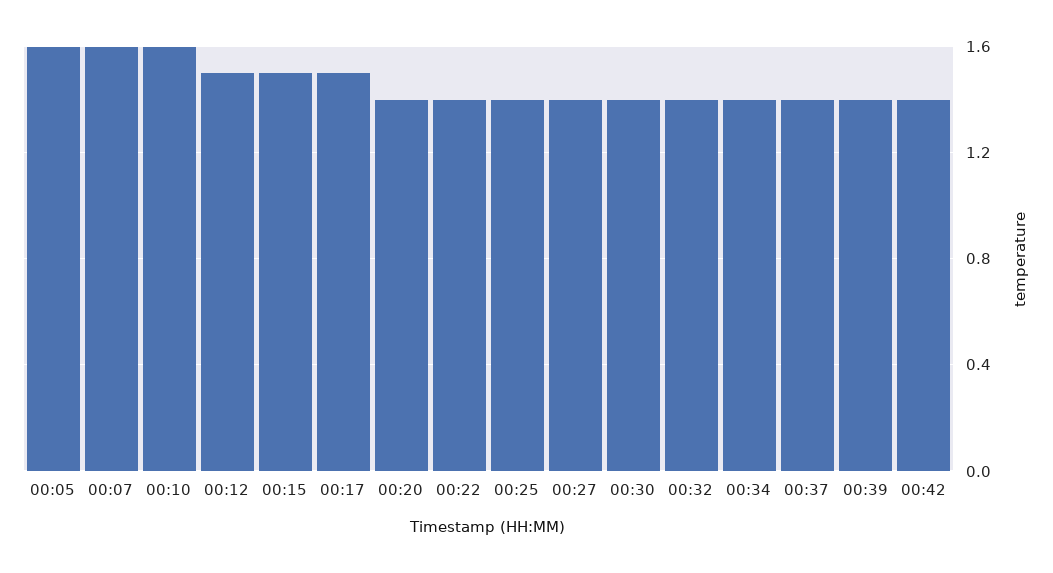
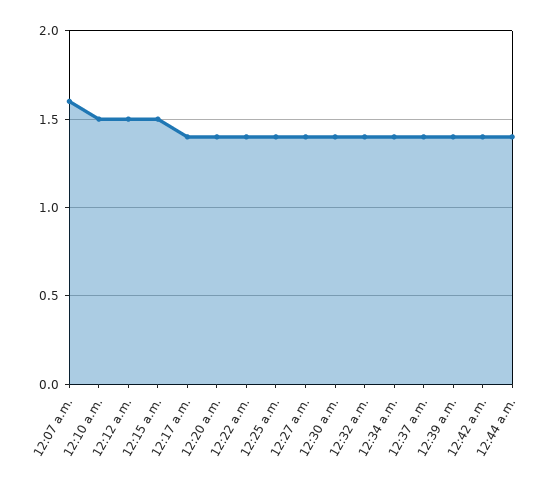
00:05: 1.6 -> none
00:10: 1.6 -> 1.5
00:17: 1.5 -> 1.4
12:44 a.m.: none -> 1.4

